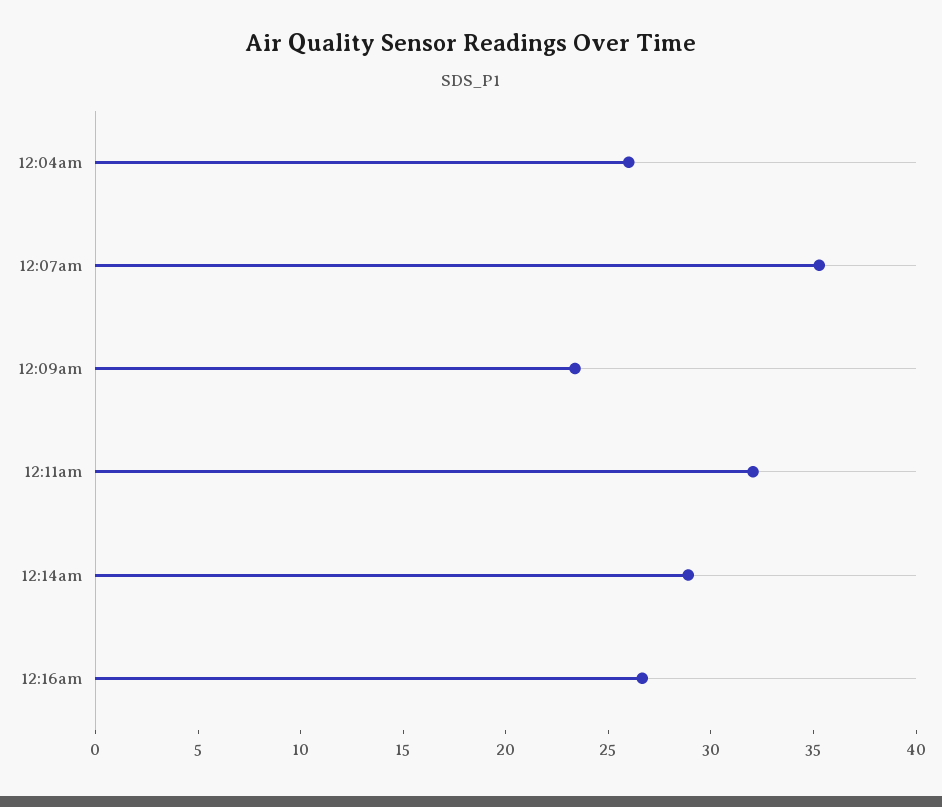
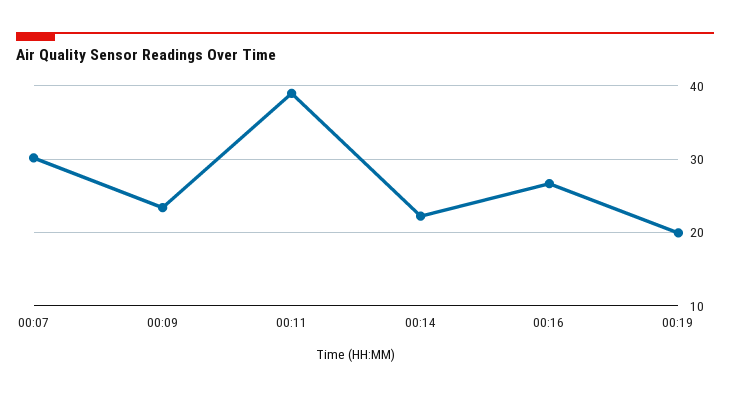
12:04am: 26 -> none
12:07am: 35 -> 30
12:11am: 32 -> 39
12:14am: 29 -> 22
00:19: none -> 20

